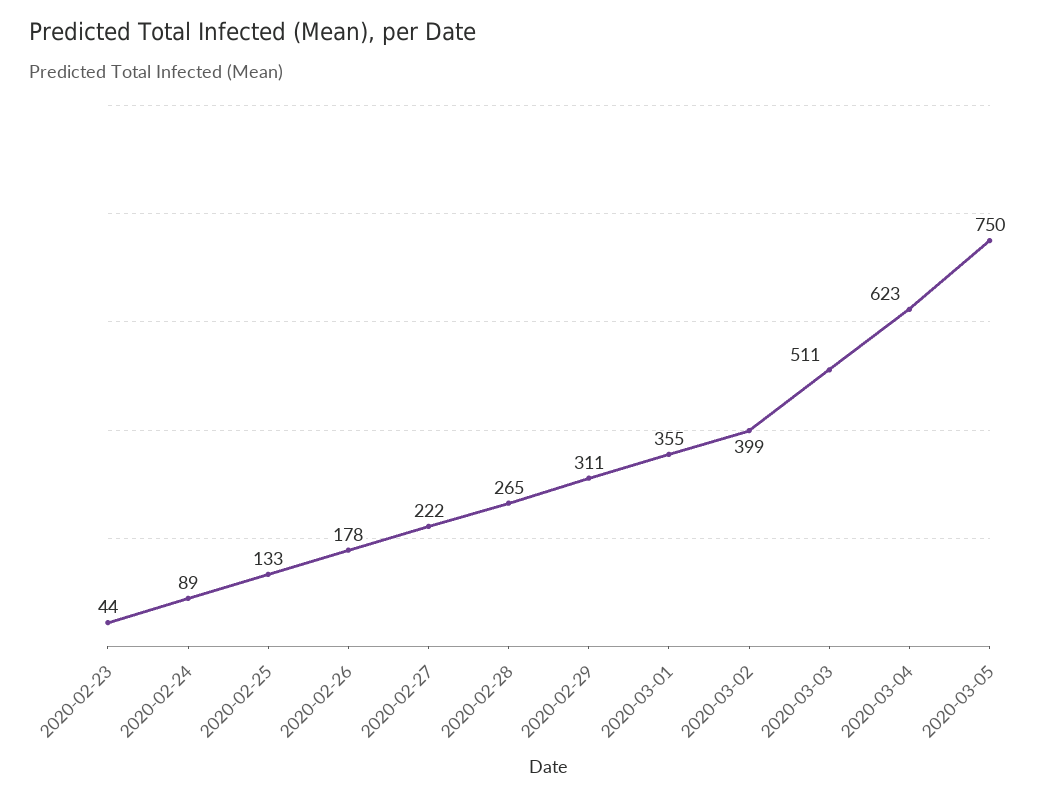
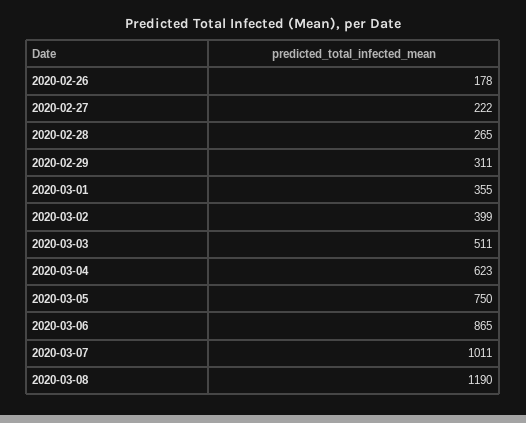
2020-02-23: 44 -> none
2020-02-24: 89 -> none
2020-02-25: 133 -> none
2020-03-06: none -> 865
2020-03-07: none -> 1011
2020-03-08: none -> 1190

